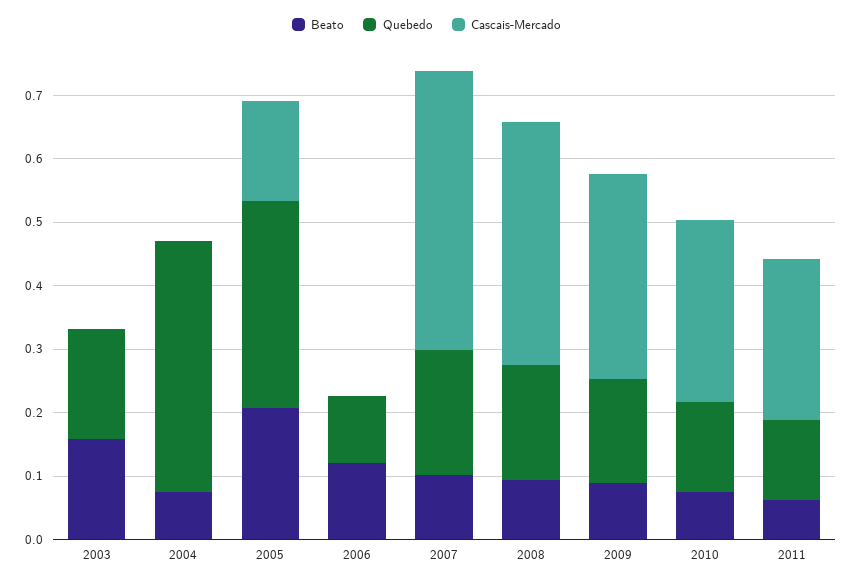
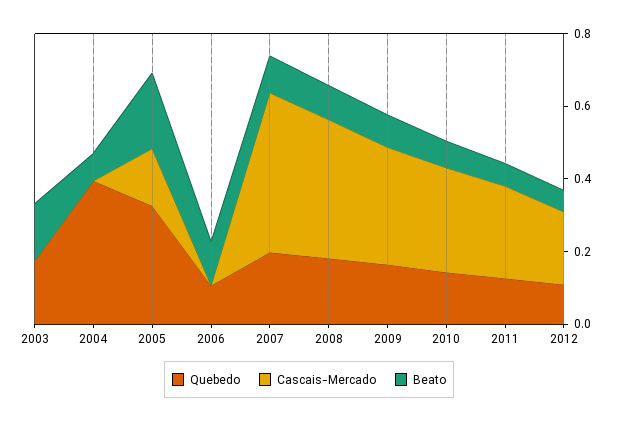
Quebedo, 2012: none -> 0.1
Cascais-Mercado, 2012: none -> 0.2
Beato, 2012: none -> 0.05

